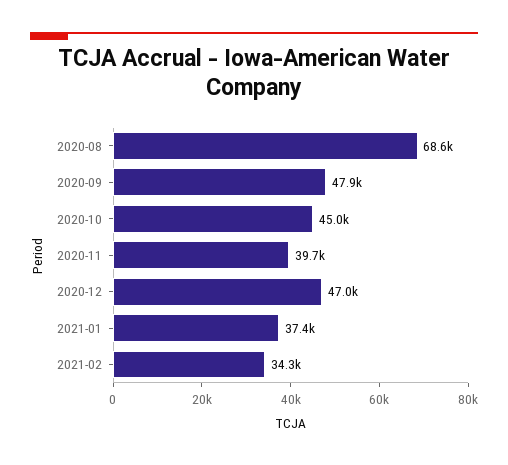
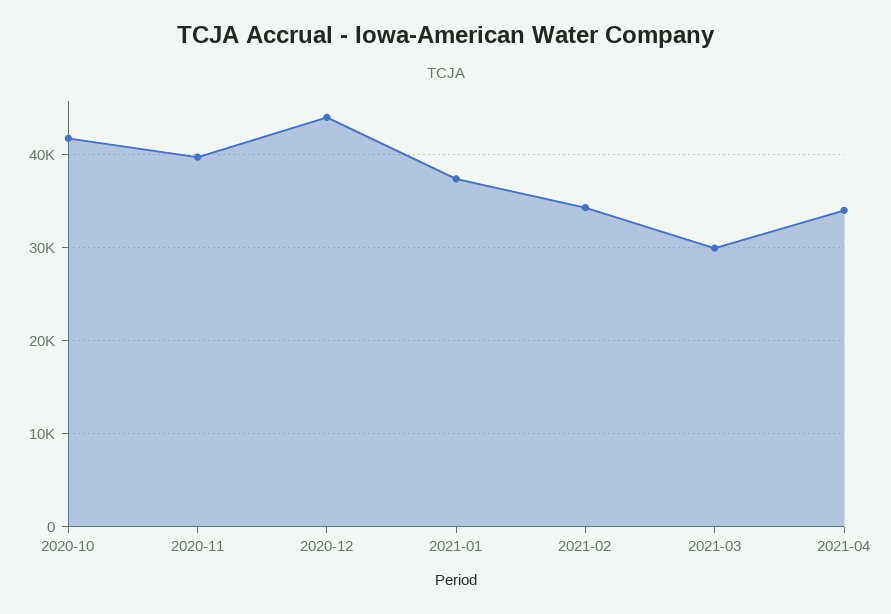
2020-08: 68600 -> none
2020-09: 47900 -> none
2020-10: 45000 -> 42000
2020-12: 47000 -> 44000
2021-03: none -> 30000
2021-04: none -> 34000

